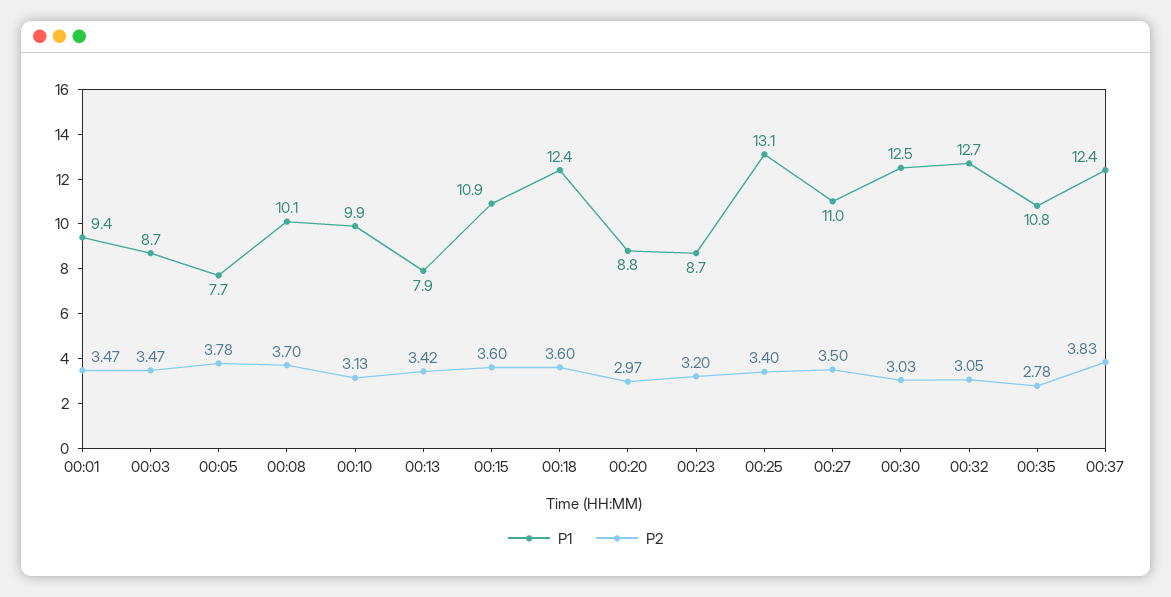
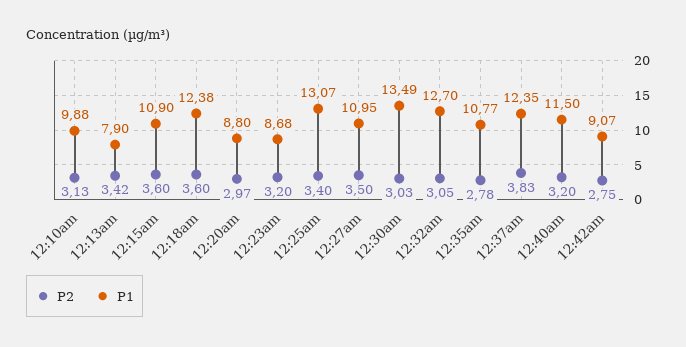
P1, 00:01: 9.4 -> none
P2, 00:01: 3.47 -> none
P1, 00:03: 8.7 -> none
P2, 00:03: 3.47 -> none
P1, 00:05: 7.7 -> none
P2, 00:05: 3.78 -> none
P1, 00:08: 10.1 -> none
P2, 00:08: 3.7 -> none
P1, 00:30: 12.5 -> 13.49
P2, 12:40am: none -> 3.2
P1, 12:40am: none -> 11.5
P2, 12:42am: none -> 2.75
P1, 12:42am: none -> 9.07

